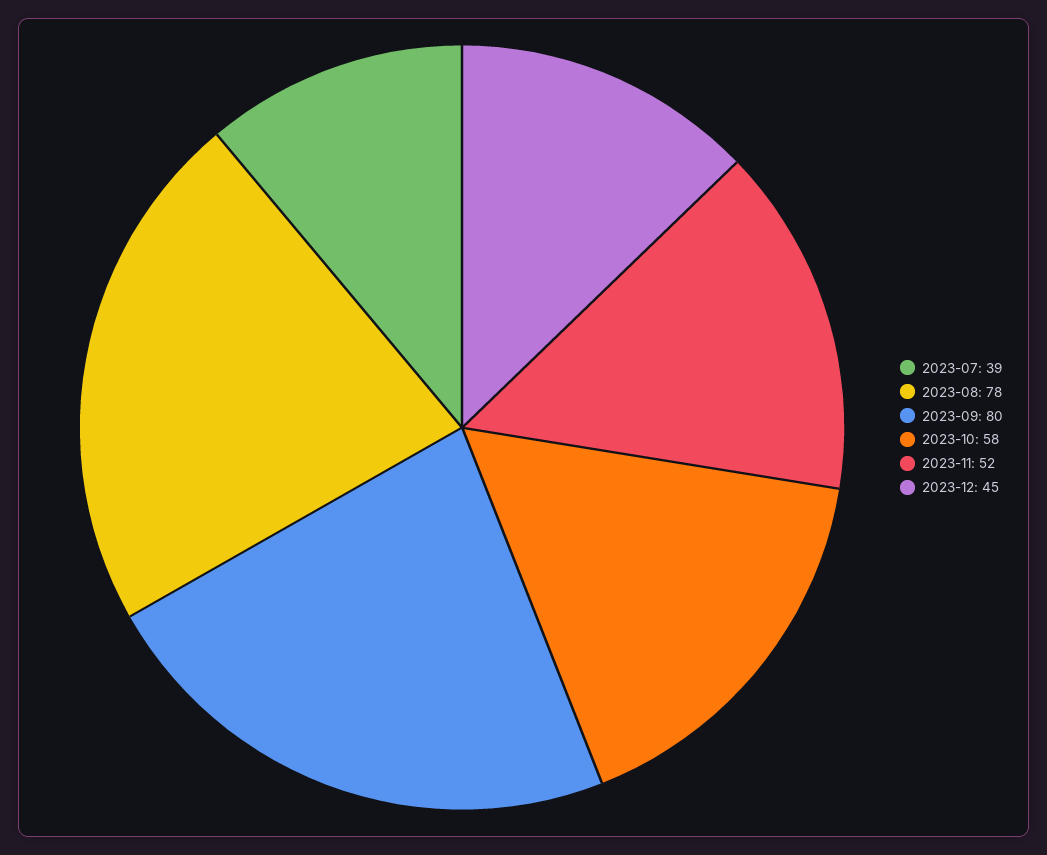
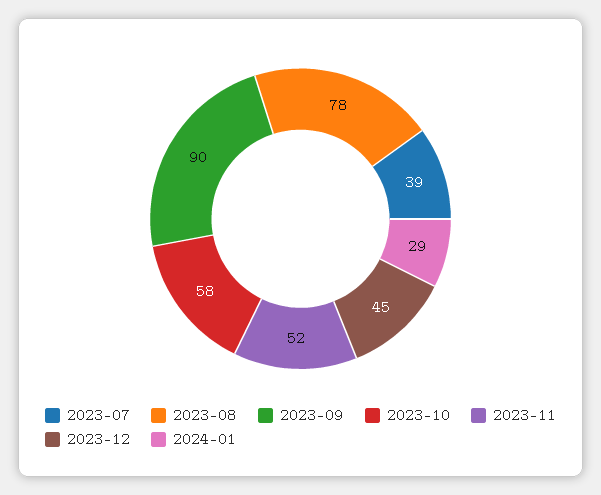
2023-09: 80 -> 90
2024-01: none -> 29

